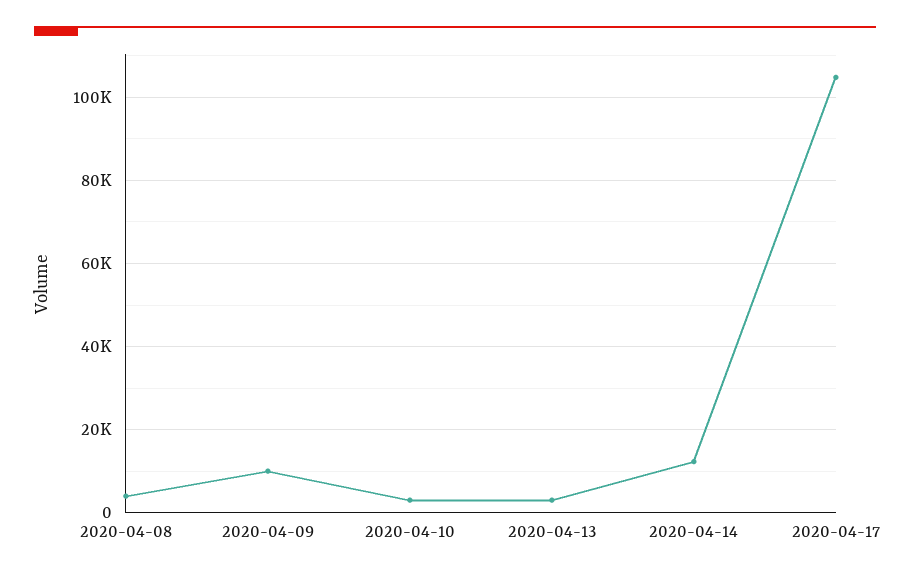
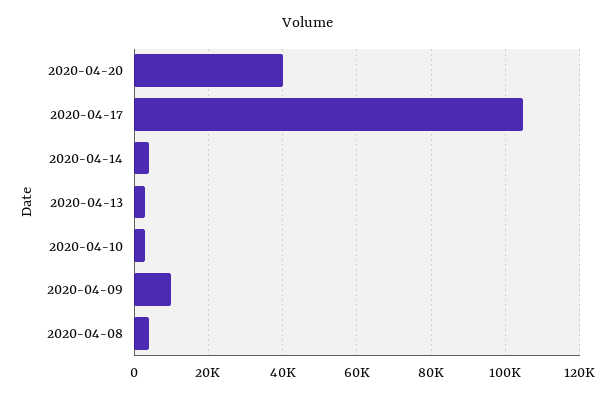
2020-04-14: 12000 -> 4000
2020-04-20: none -> 40000

